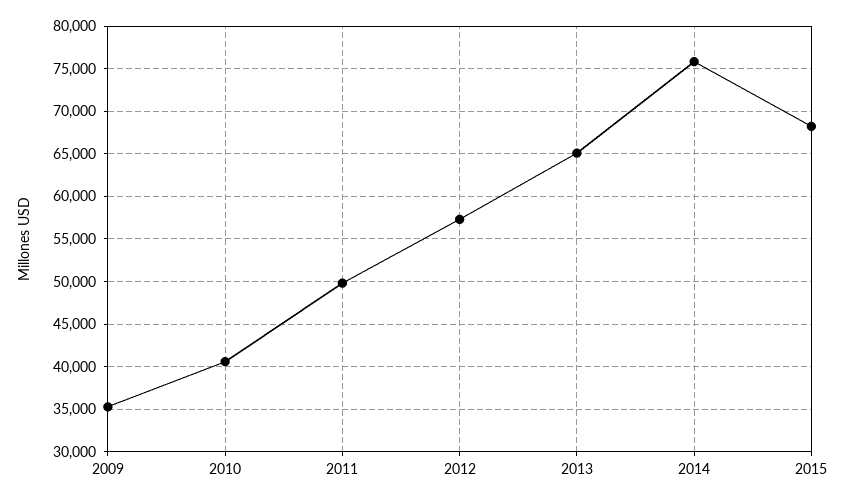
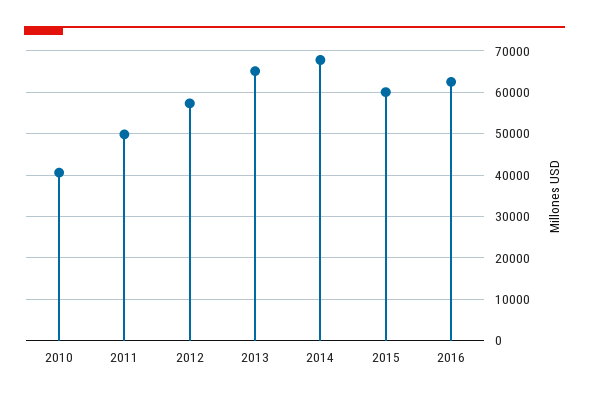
2009: 35000 -> none
2014: 76000 -> 68000
2015: 68000 -> 60000
2016: none -> 62000

